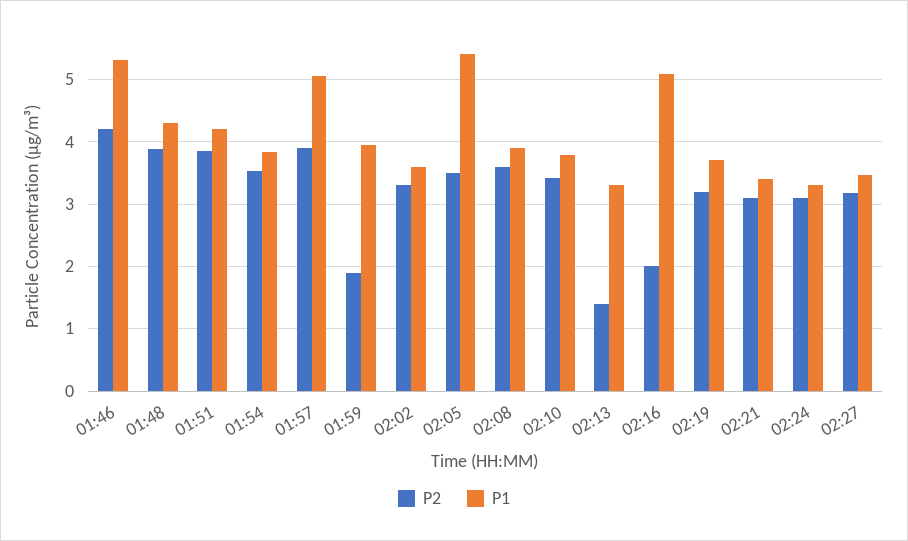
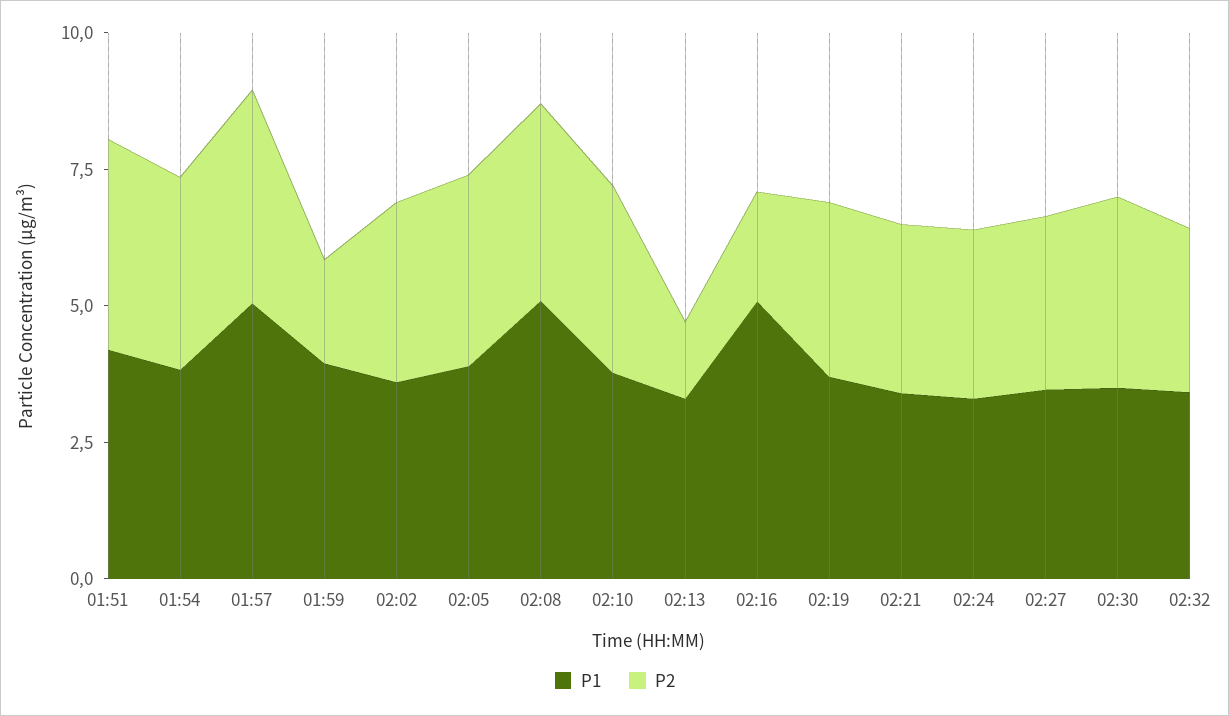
P2, 01:46: 4.2 -> none
P1, 01:46: 5.3 -> none
P2, 01:48: 3.9 -> none
P1, 01:48: 4.3 -> none
P1, 02:05: 5.4 -> 4
P1, 02:08: 3.9 -> 5
P1, 02:30: none -> 3.5
P2, 02:30: none -> 3.5
P1, 02:32: none -> 3.5
P2, 02:32: none -> 3

